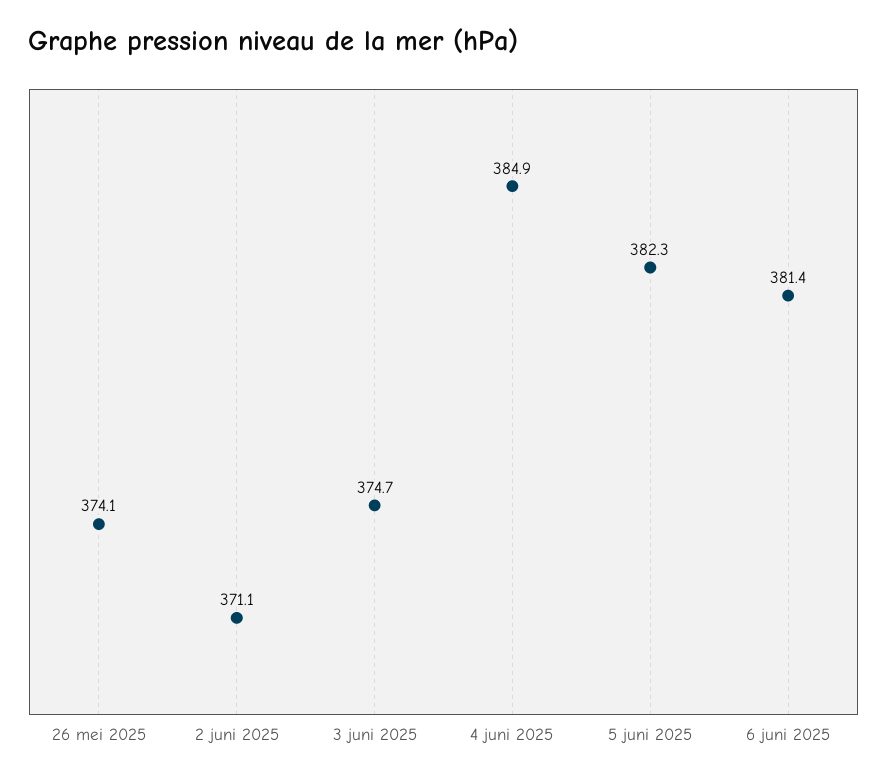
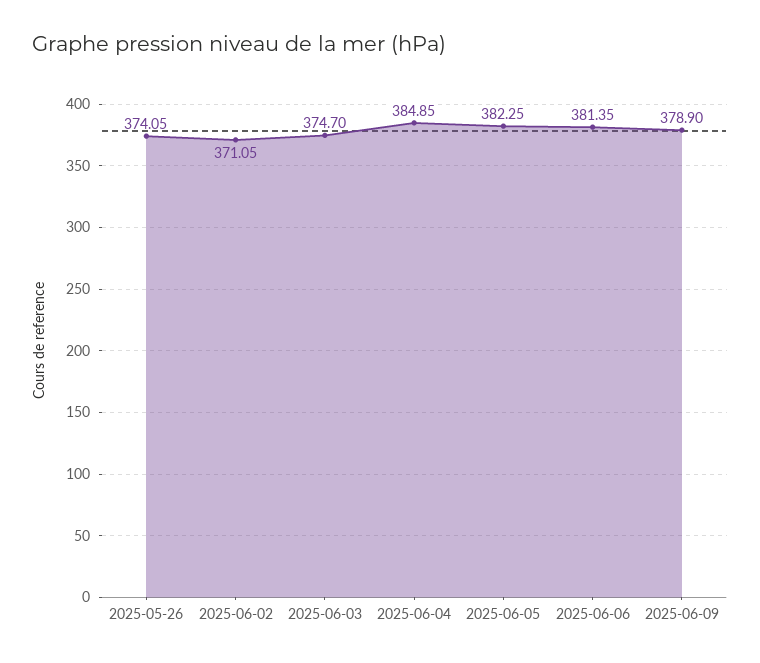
2025-06-09: none -> 378.9

